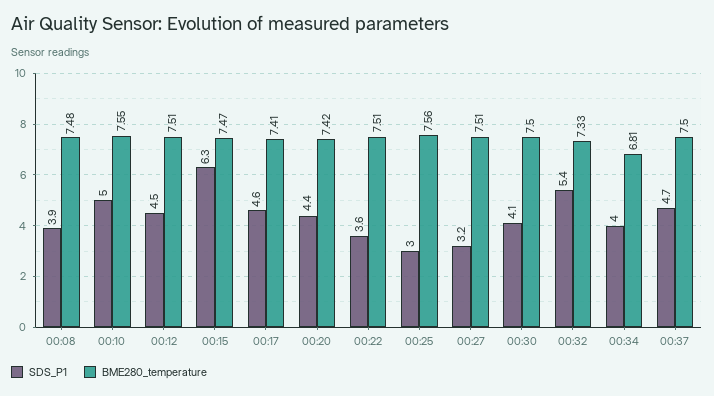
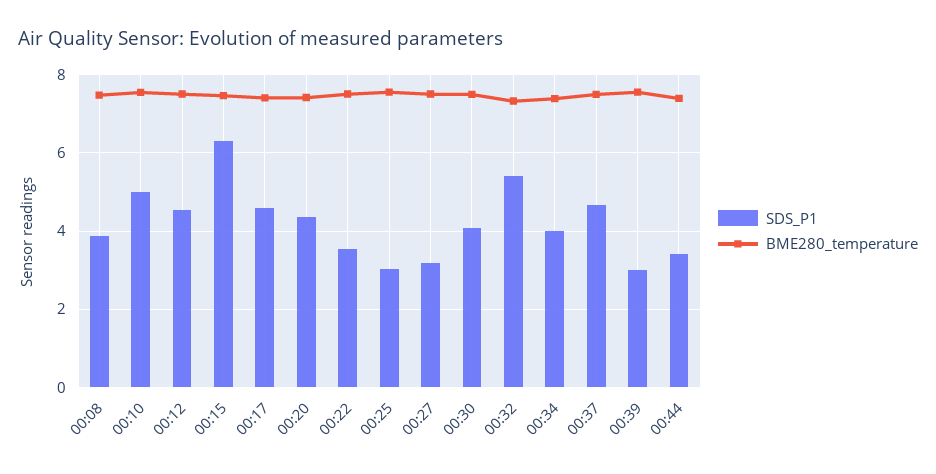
BME280_temperature, 00:34: 6.81 -> 7.4
SDS_P1, 00:39: none -> 3
BME280_temperature, 00:39: none -> 7.6
SDS_P1, 00:44: none -> 3.4
BME280_temperature, 00:44: none -> 7.4

